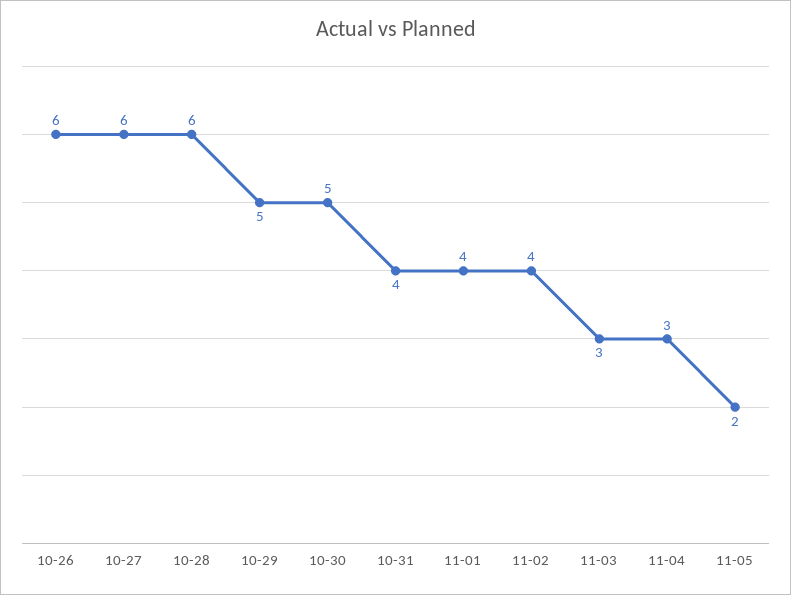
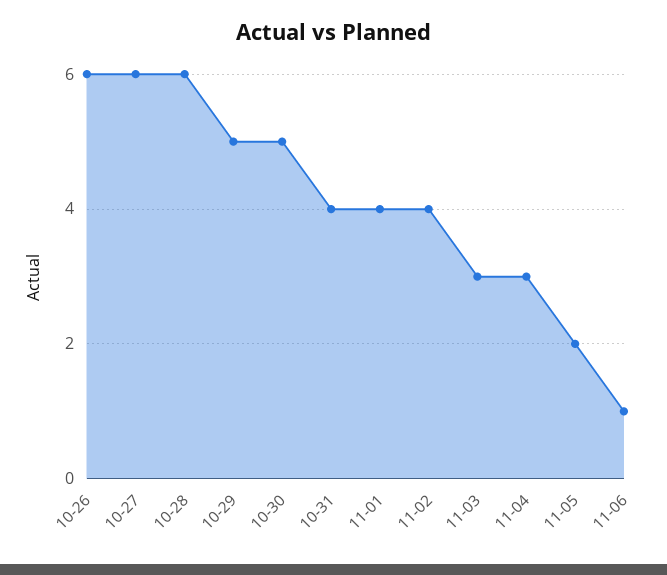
11-06: none -> 1

